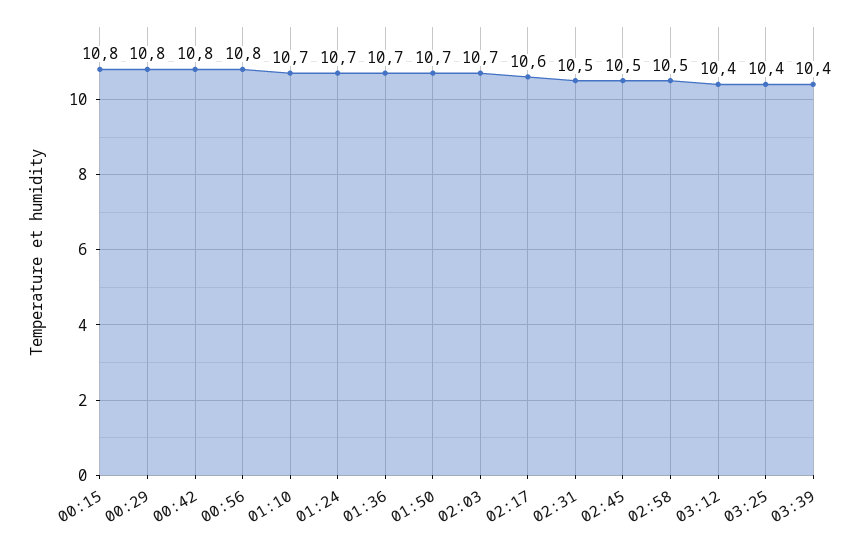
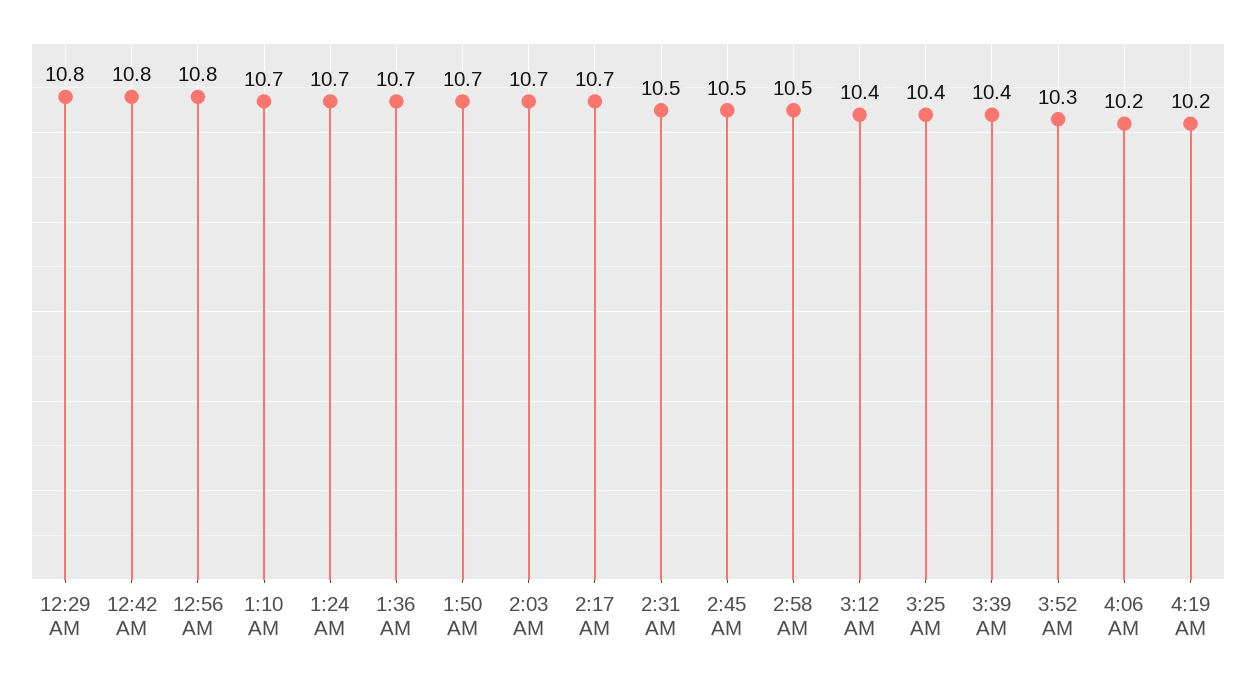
00:15: 10.8 -> none
02:17: 10.6 -> 10.7
3:52 AM: none -> 10.3
4:06 AM: none -> 10.2
4:19 AM: none -> 10.2

